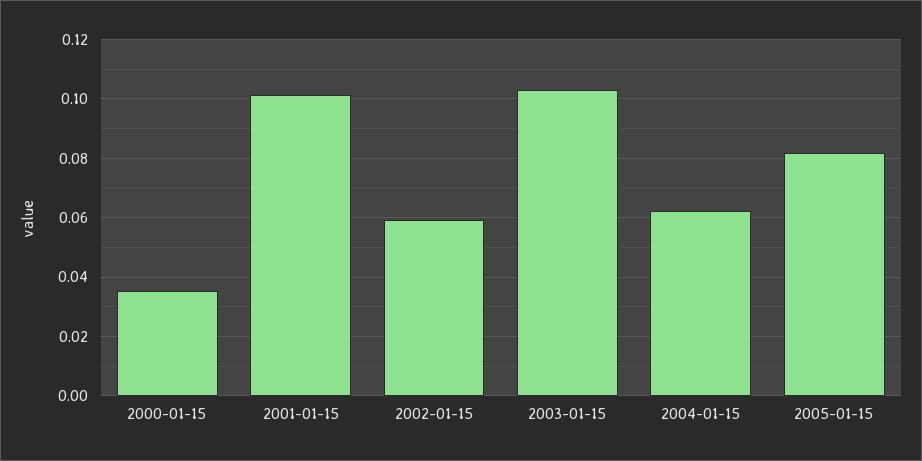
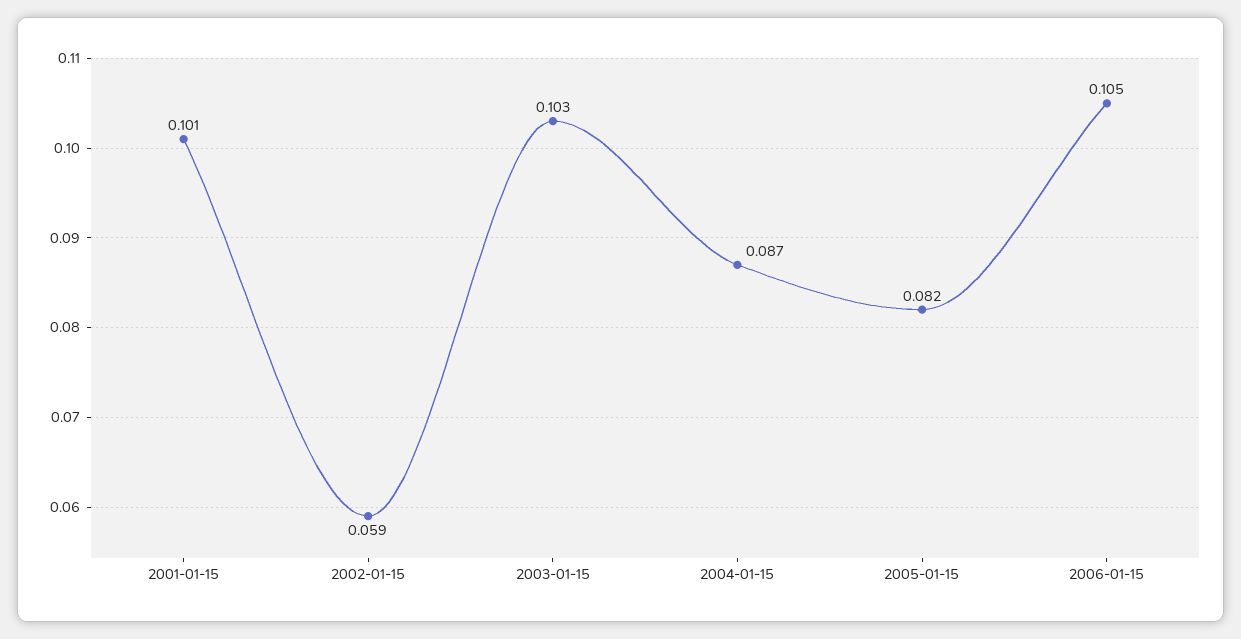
2000-01-15: 0.035 -> none
2004-01-15: 0.0625 -> 0.087
2006-01-15: none -> 0.105

